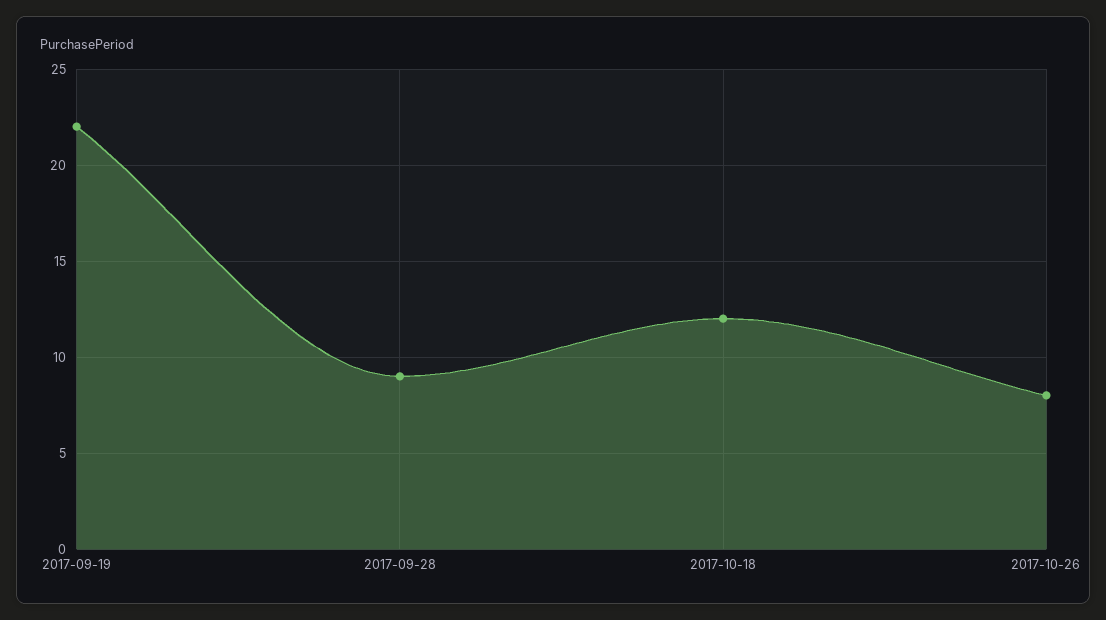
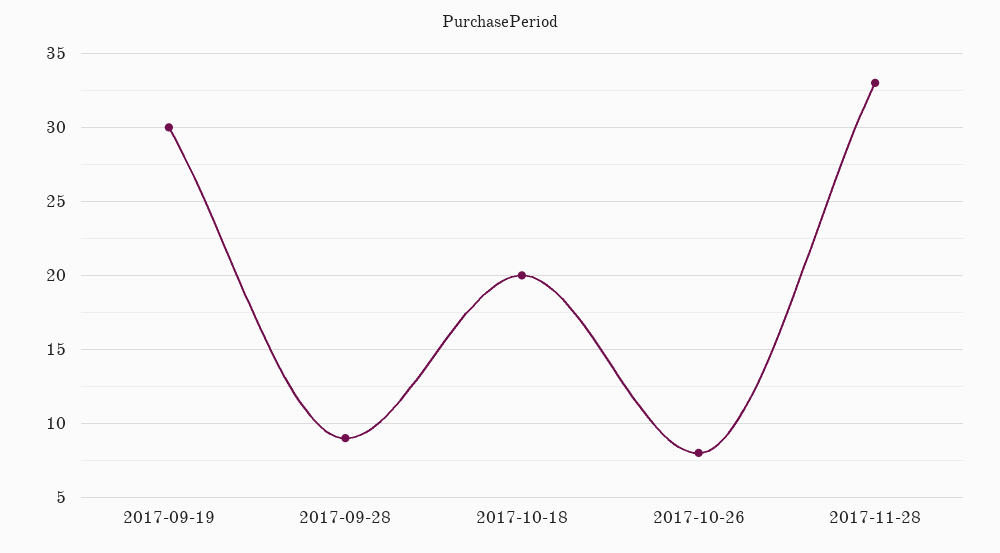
2017-09-19: 22 -> 30
2017-10-18: 12 -> 20
2017-11-28: none -> 33

